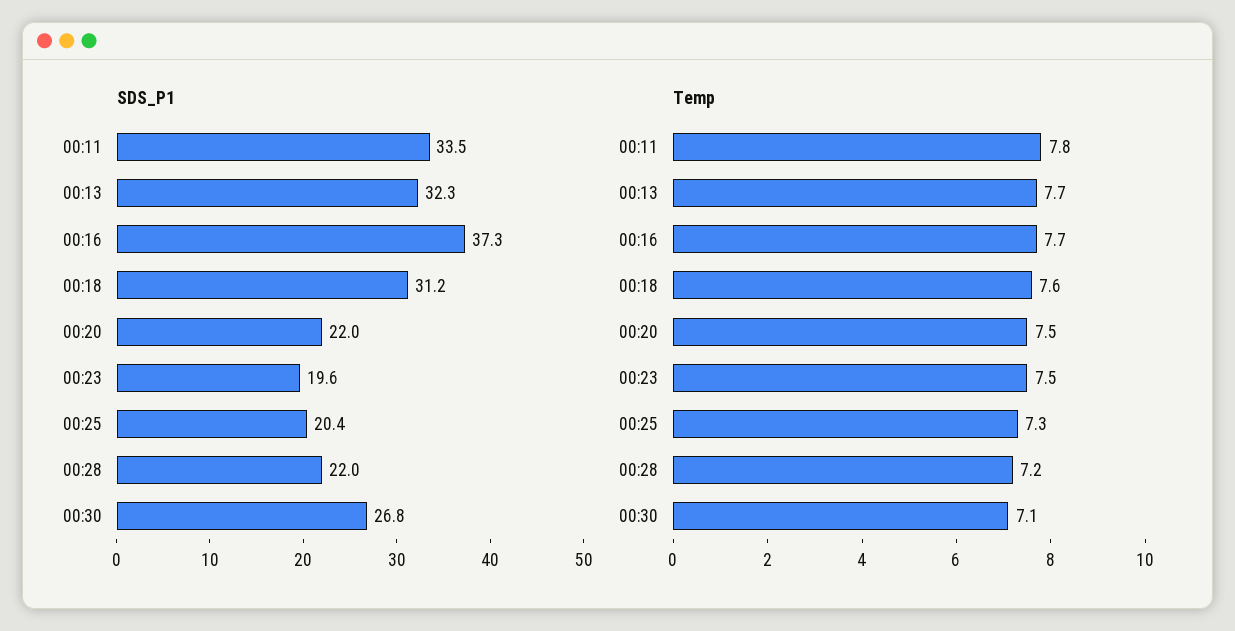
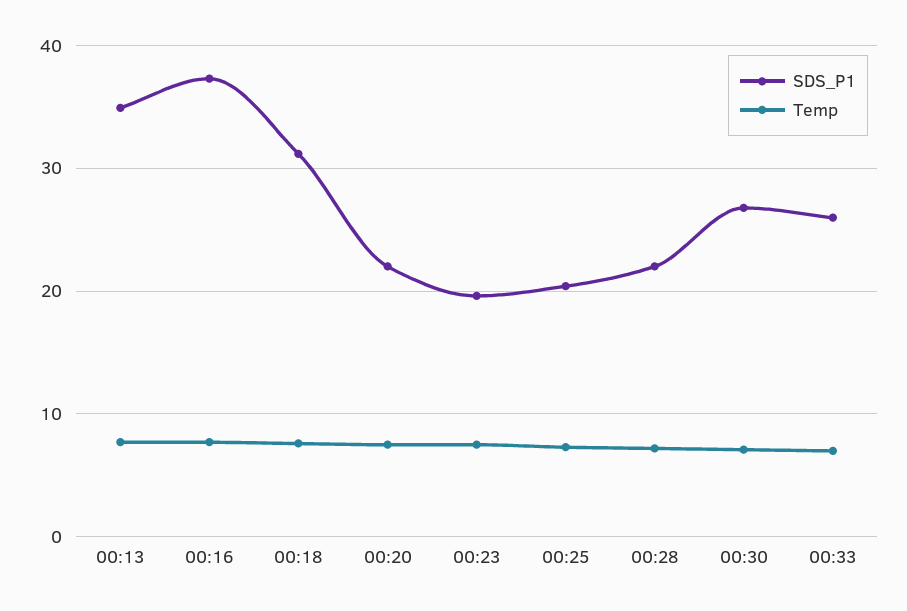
SDS_P1, 00:11: 33.5 -> none
SDS_P1, 00:13: 32.3 -> 35
Temp, 00:11: 7.8 -> none
SDS_P1, 00:33: none -> 26
Temp, 00:33: none -> 7

